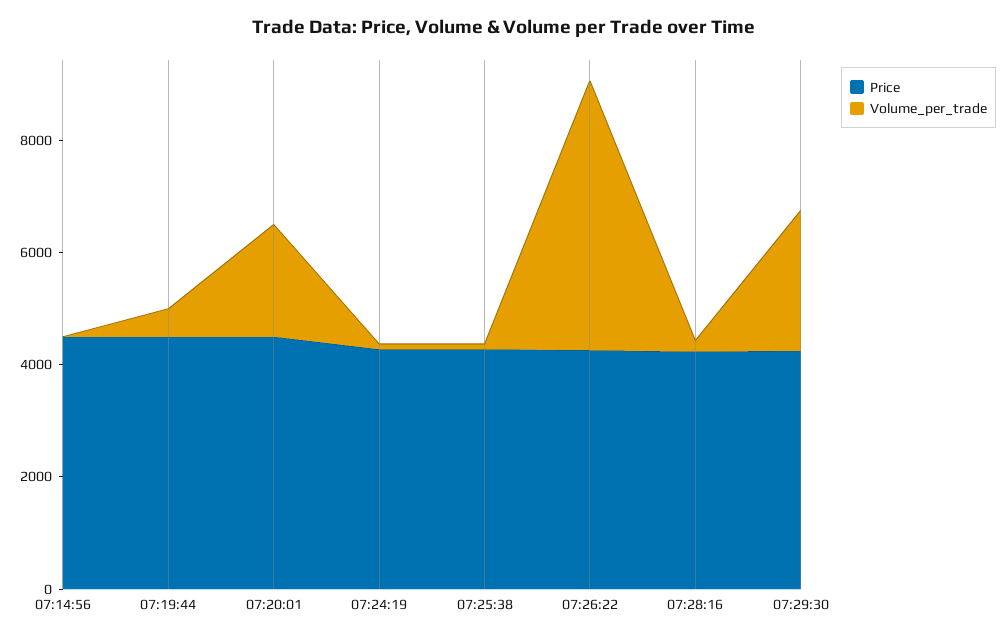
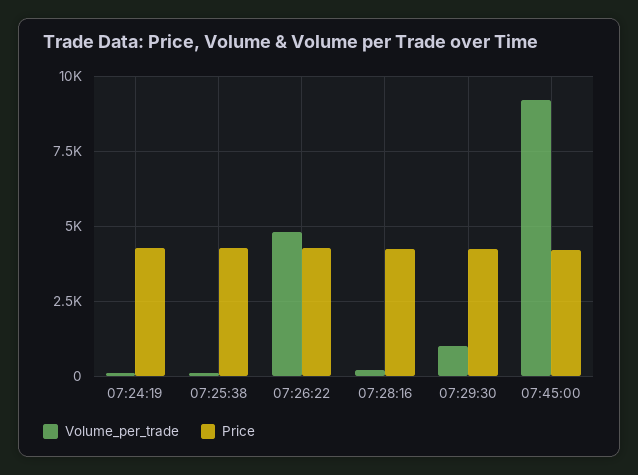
Price, 07:14:56: 4500 -> none
Volume_per_trade, 07:14:56: 0 -> none
Price, 07:19:44: 4500 -> none
Volume_per_trade, 07:19:44: 500 -> none
Price, 07:20:01: 4500 -> none
Volume_per_trade, 07:20:01: 2000 -> none
Volume_per_trade, 07:29:30: 2500 -> 1000
Volume_per_trade, 07:45:00: none -> 9250
Price, 07:45:00: none -> 4250

